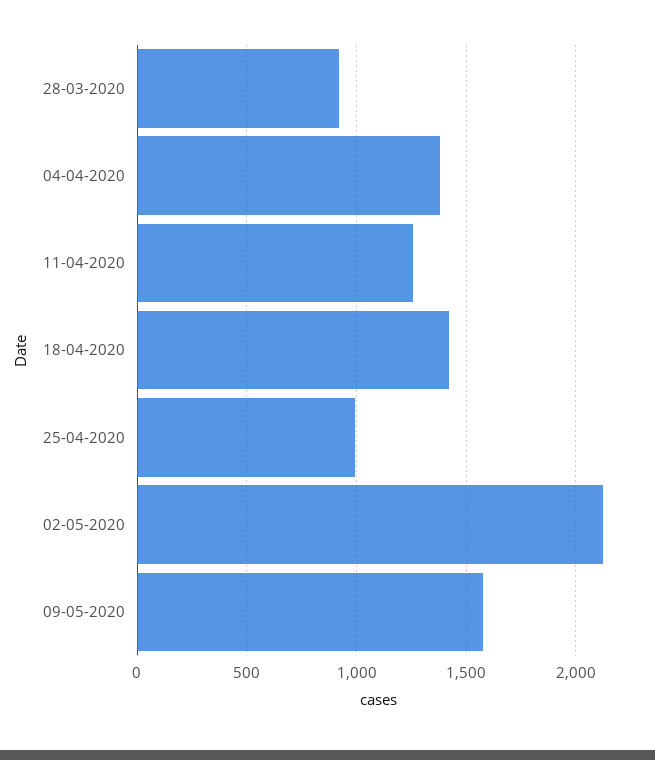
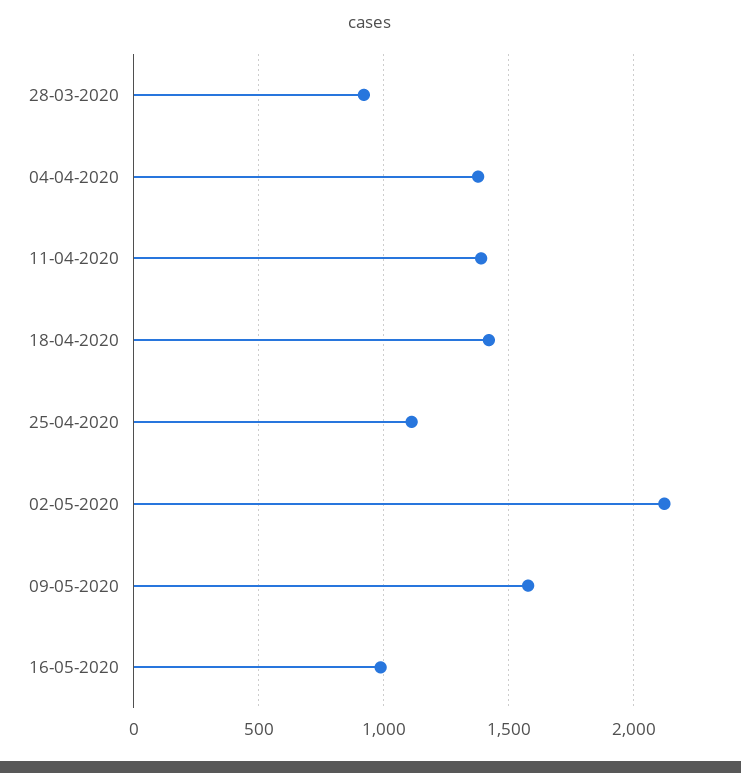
11-04-2020: 1250 -> 1400
25-04-2020: 1000 -> 1100
16-05-2020: none -> 1000

